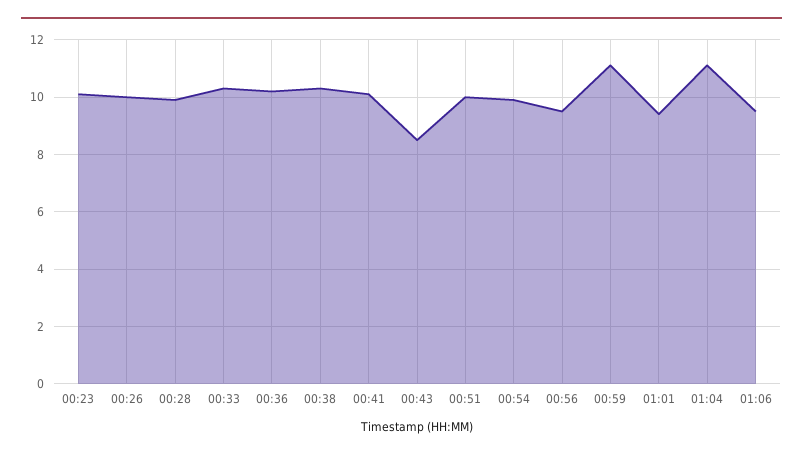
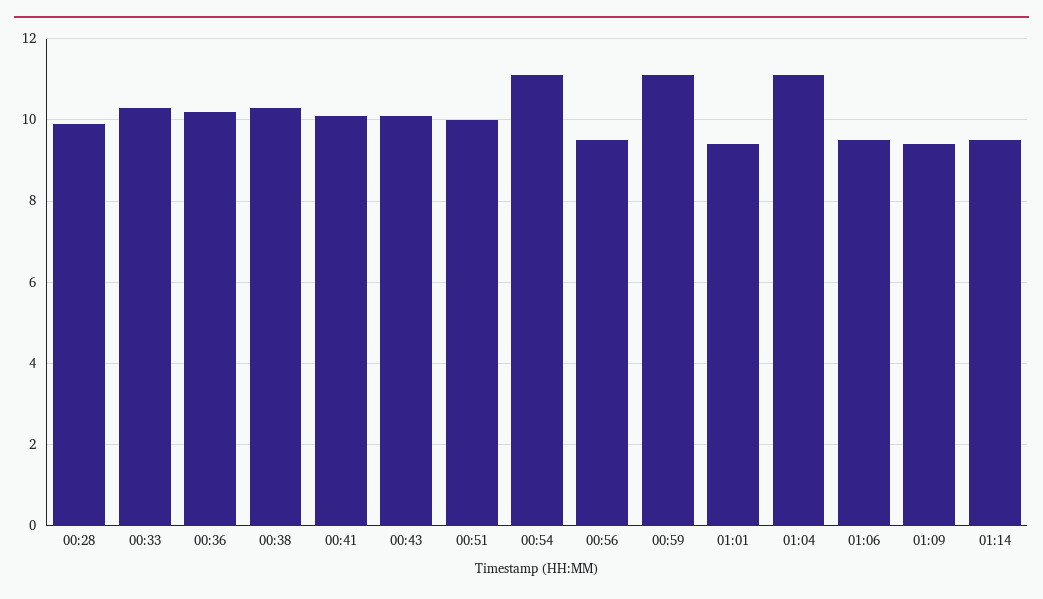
00:23: 10 -> none
00:26: 10 -> none
00:43: 8.5 -> 10
00:54: 10 -> 11
01:09: none -> 9.5
01:14: none -> 9.5

